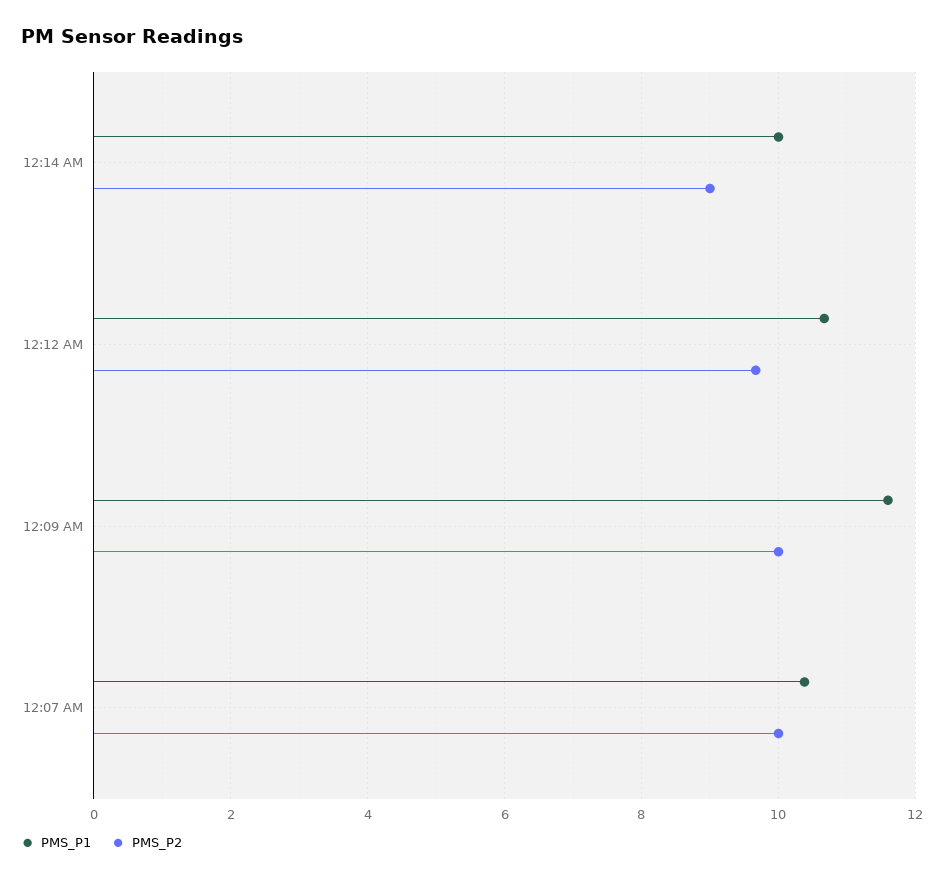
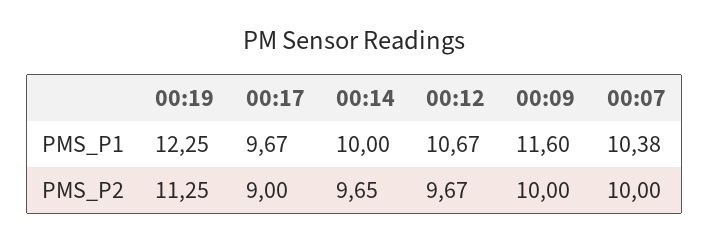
PMS_P2, 12:14 AM: 9 -> 9.65
PMS_P1, 00:19: none -> 12.25
PMS_P1, 00:17: none -> 9.67
PMS_P2, 00:19: none -> 11.25
PMS_P2, 00:17: none -> 9

